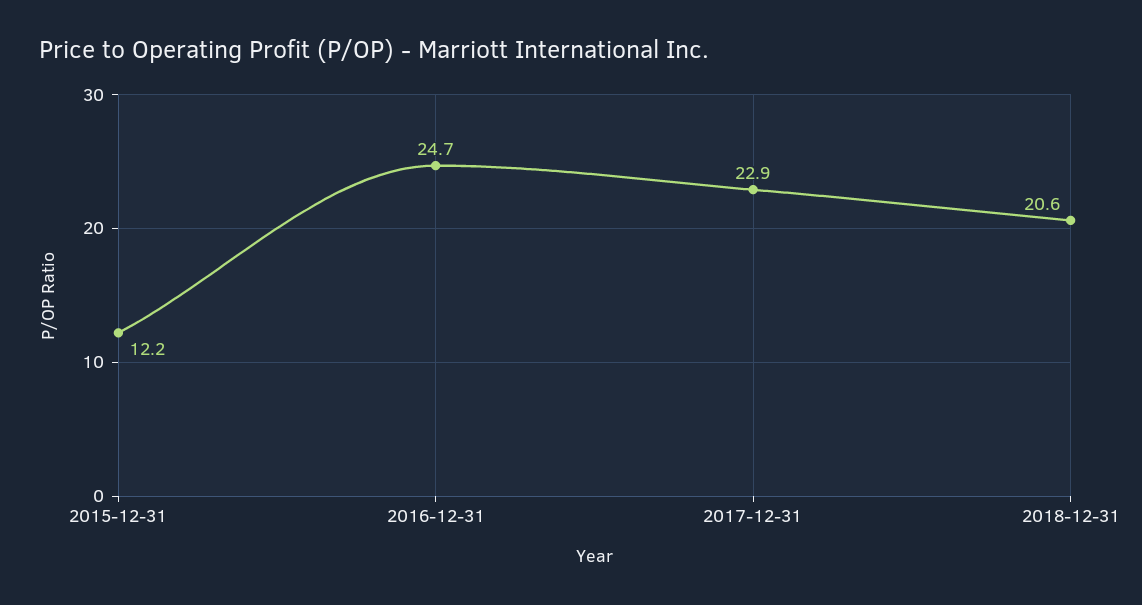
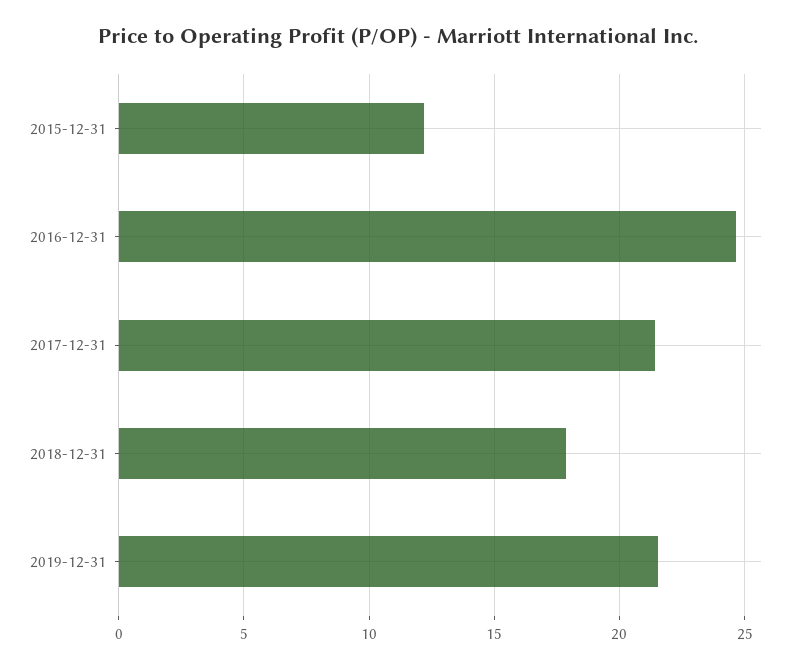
2017-12-31: 22.9 -> 21.5
2018-12-31: 20.6 -> 18
2019-12-31: none -> 21.5

